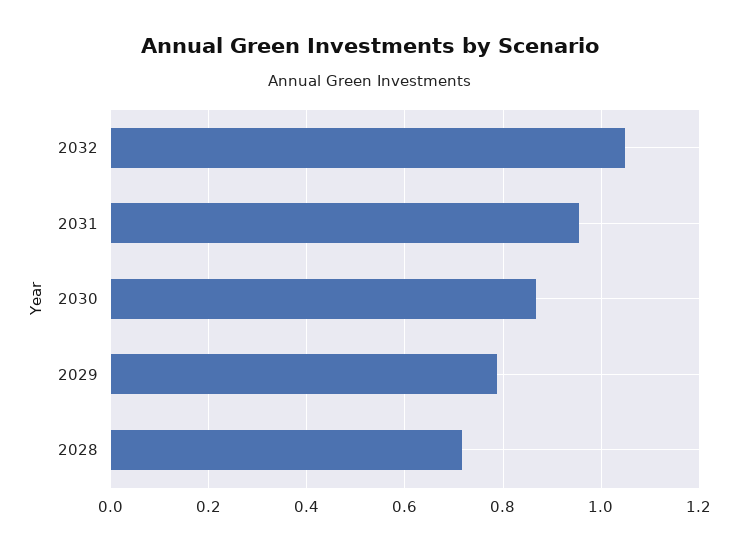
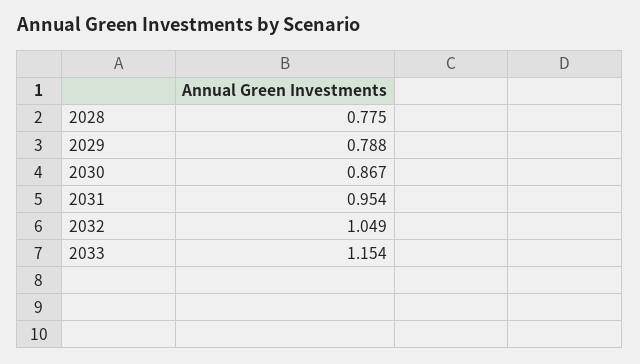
2028: 0.72 -> 0.775
2033: none -> 1.154

